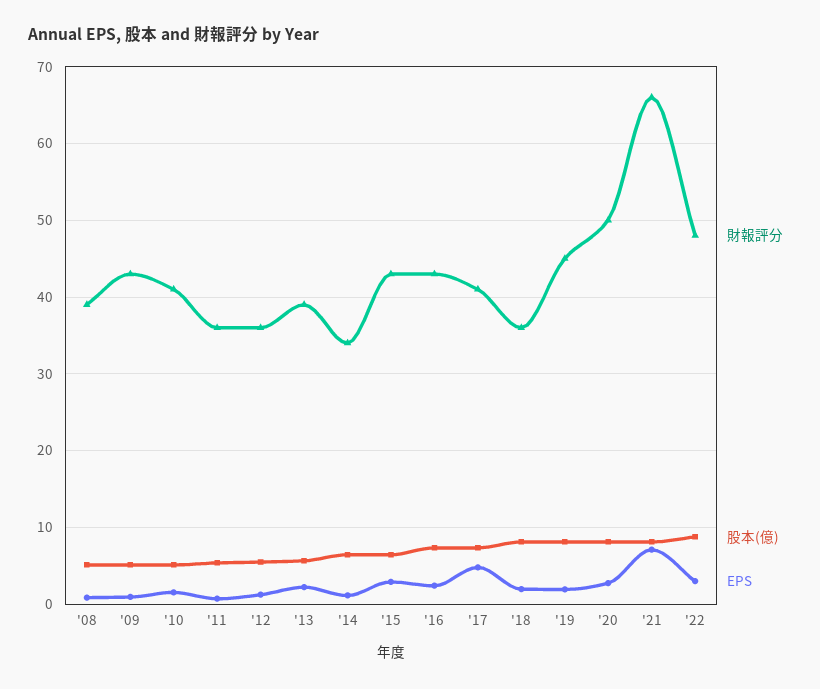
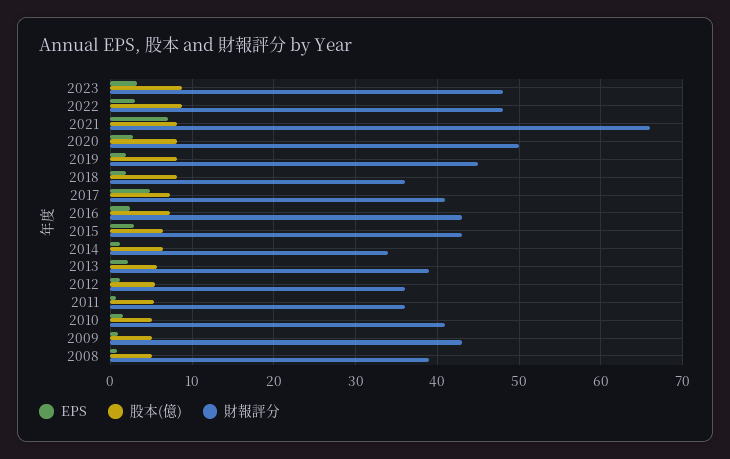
EPS, 2023: none -> 3
股本(億), 2023: none -> 9
財報評分, 2023: none -> 48

